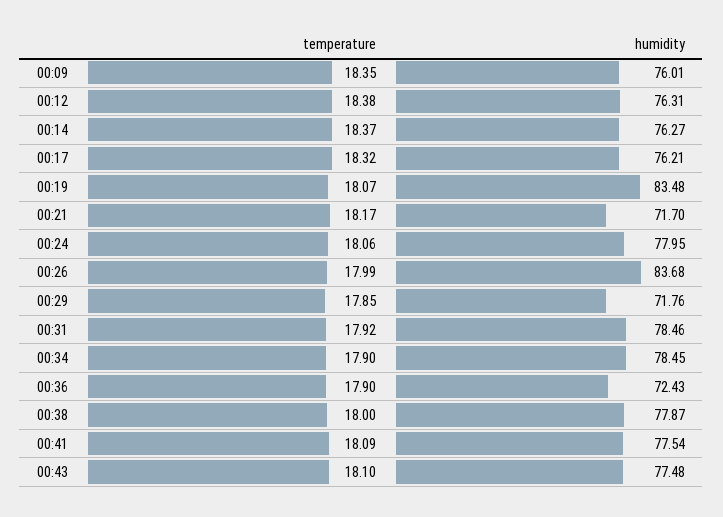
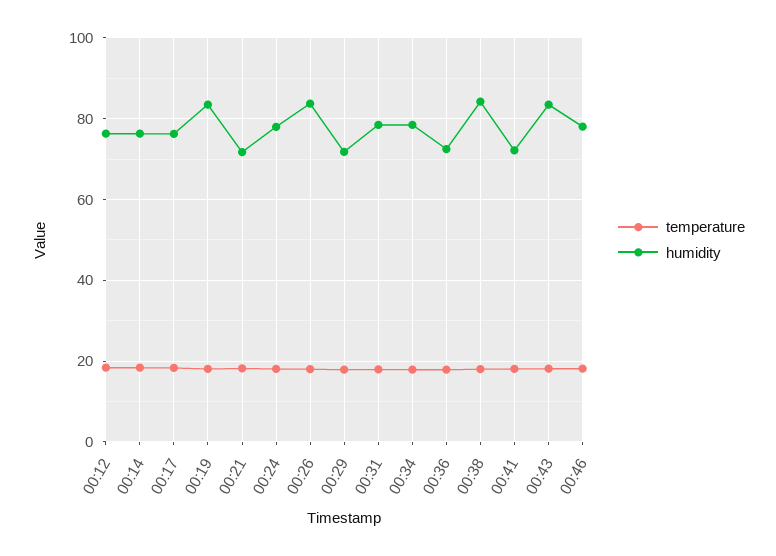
temperature, 00:09: 18.35 -> none
humidity, 00:09: 76.01 -> none
humidity, 00:38: 77.87 -> 84
humidity, 00:41: 77.54 -> 72
humidity, 00:43: 77.48 -> 84
temperature, 00:46: none -> 18
humidity, 00:46: none -> 78

